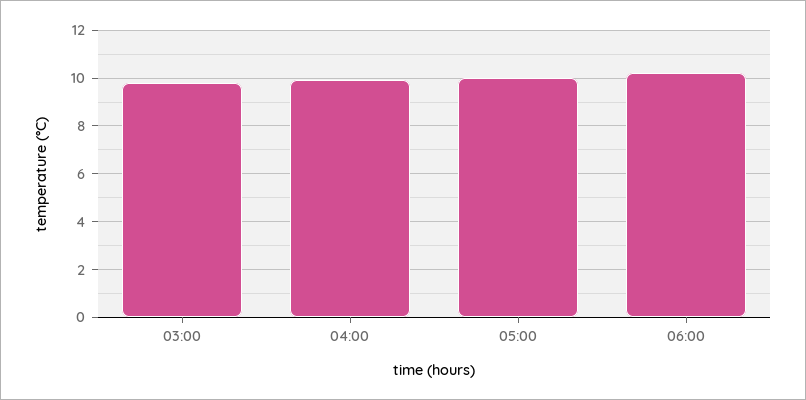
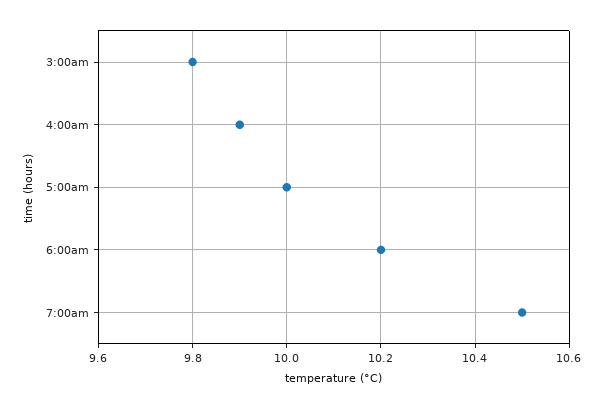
7:00am: none -> 10.5

